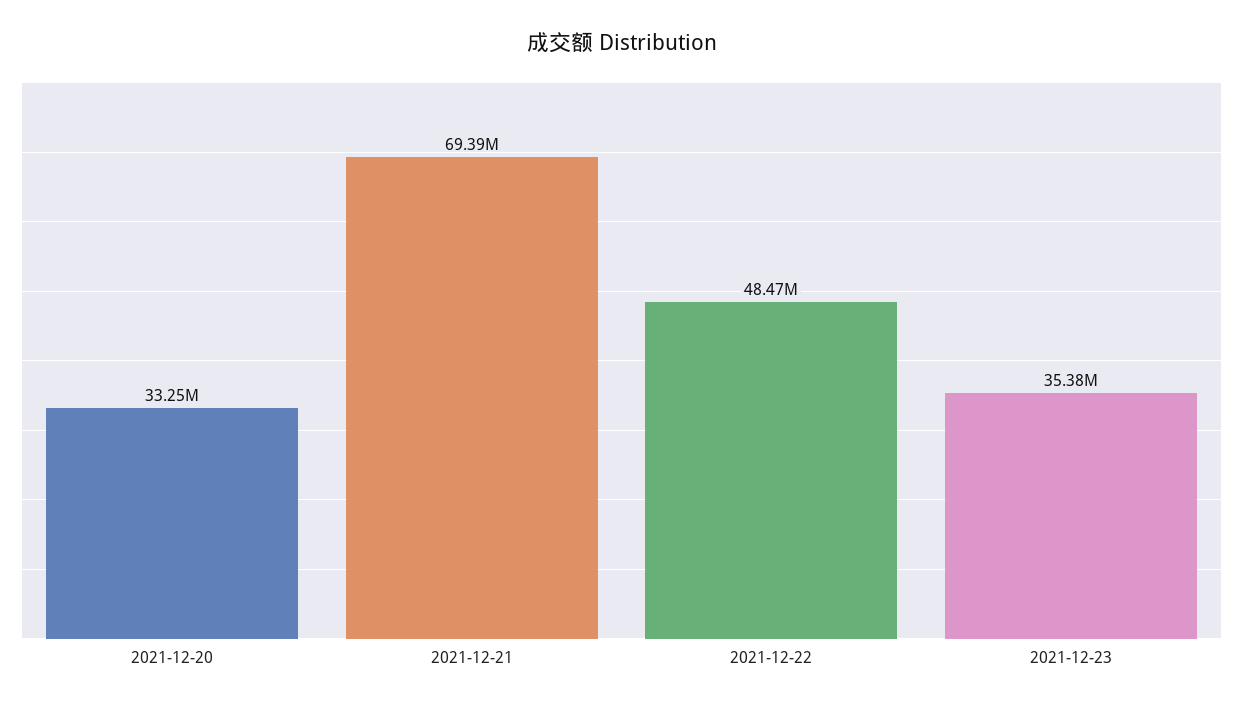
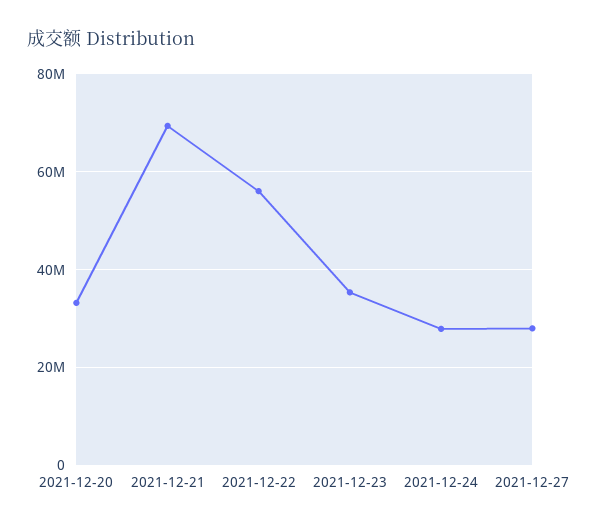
2021-12-22: 48470000 -> 56000000
2021-12-24: none -> 28000000
2021-12-27: none -> 28000000

